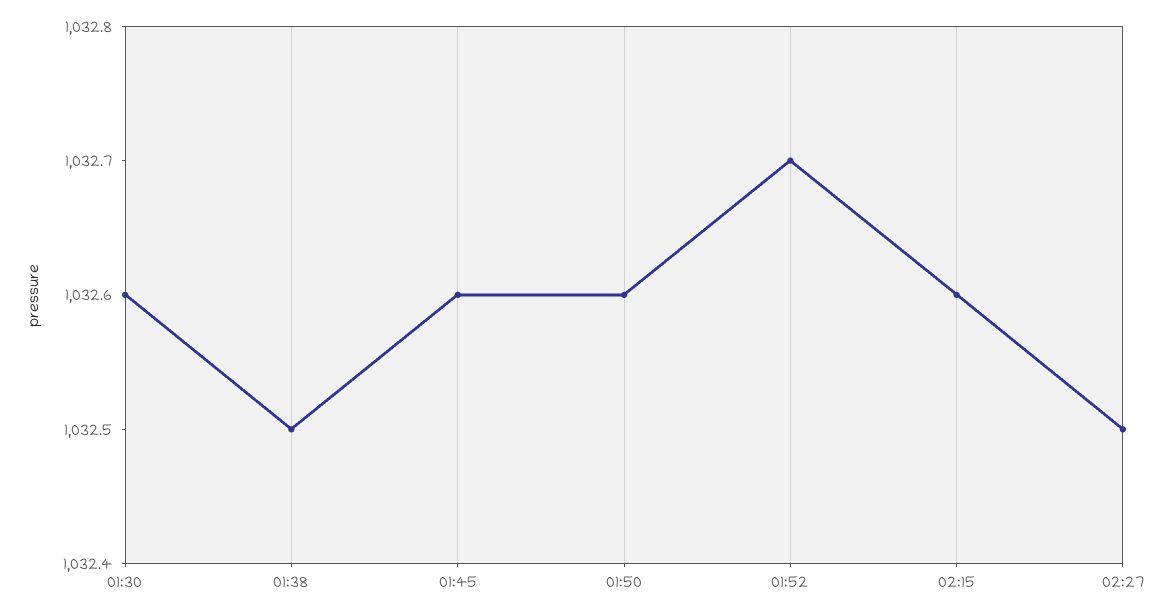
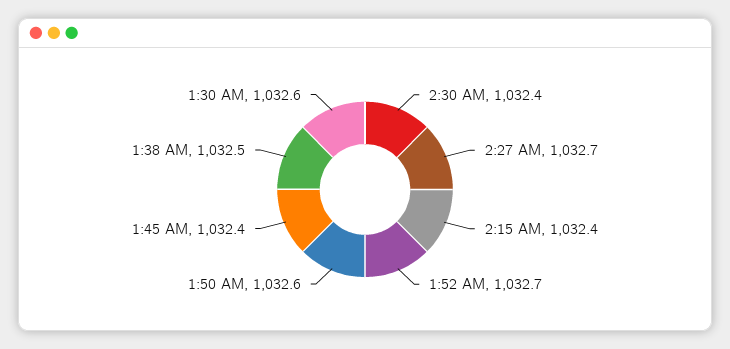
01:45: 1032.6 -> 1032.4
02:15: 1032.6 -> 1032.4
02:27: 1032.5 -> 1032.7
2:30 AM: none -> 1032.4

